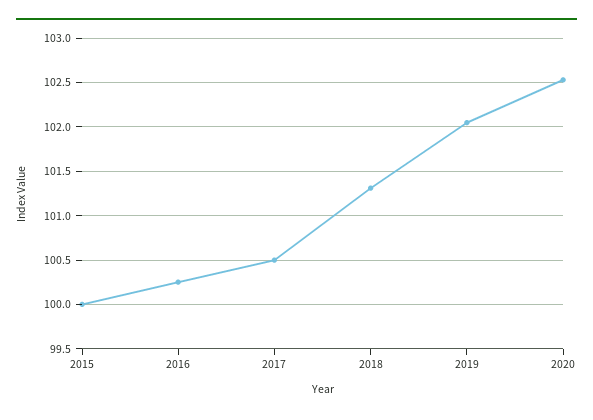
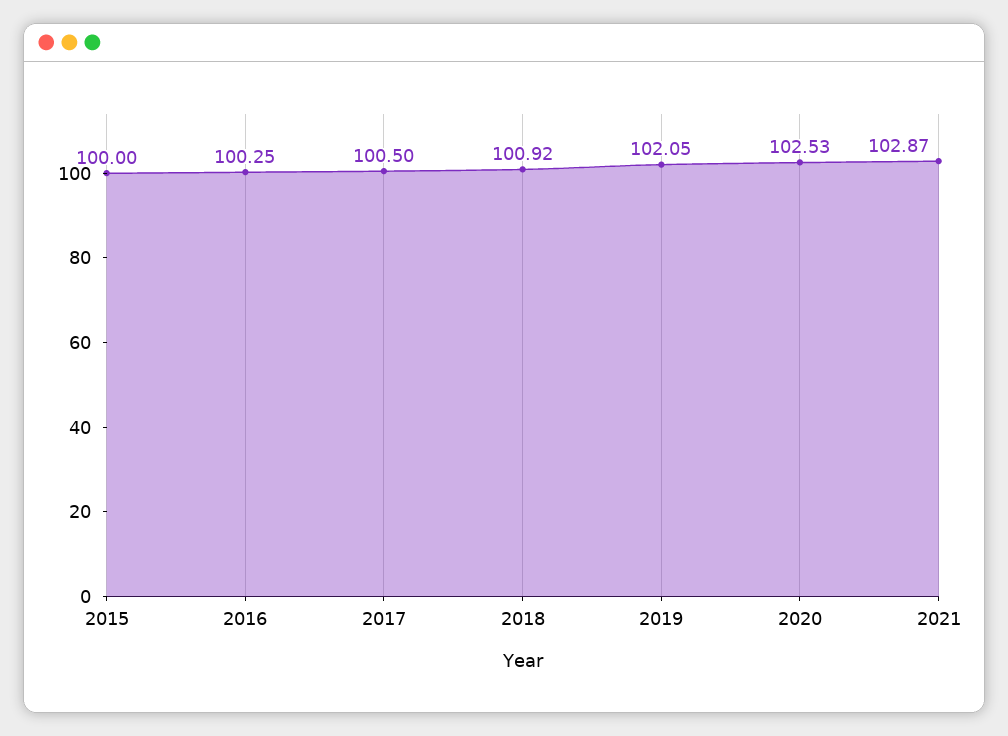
2018: 101.3 -> 100.92
2021: none -> 102.87

